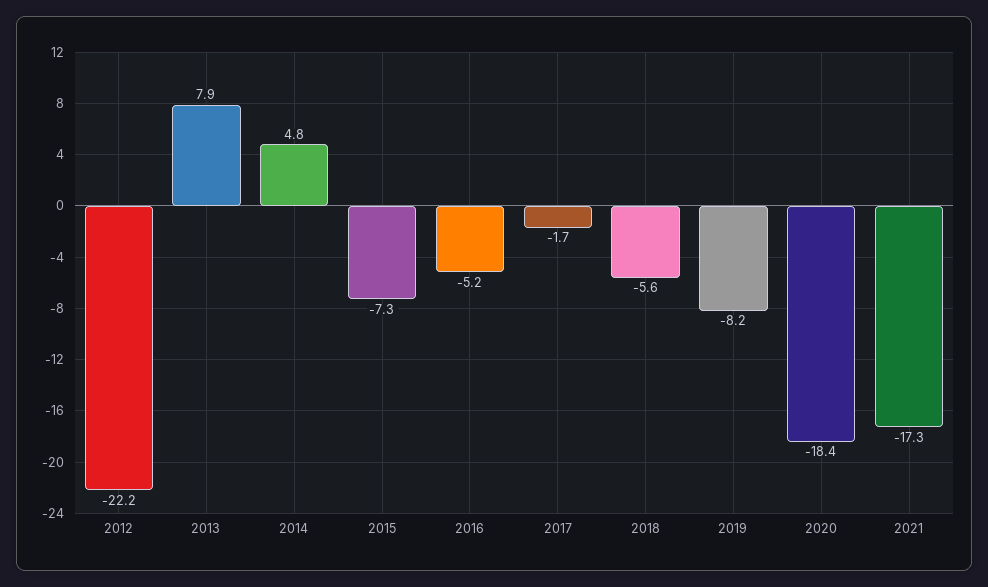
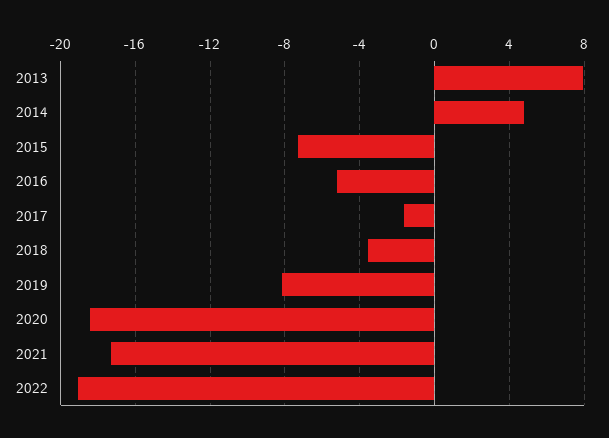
2012: -22.2 -> none
2018: -5.6 -> -3.5
2022: none -> -19

